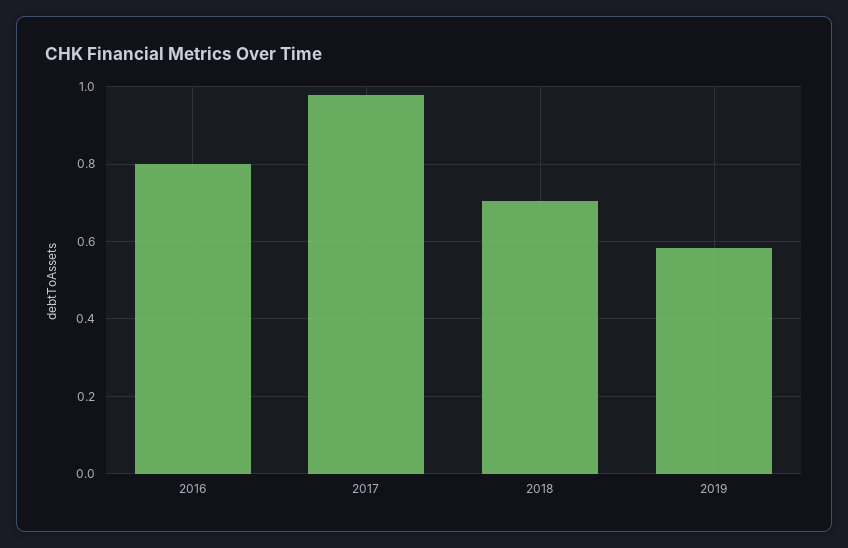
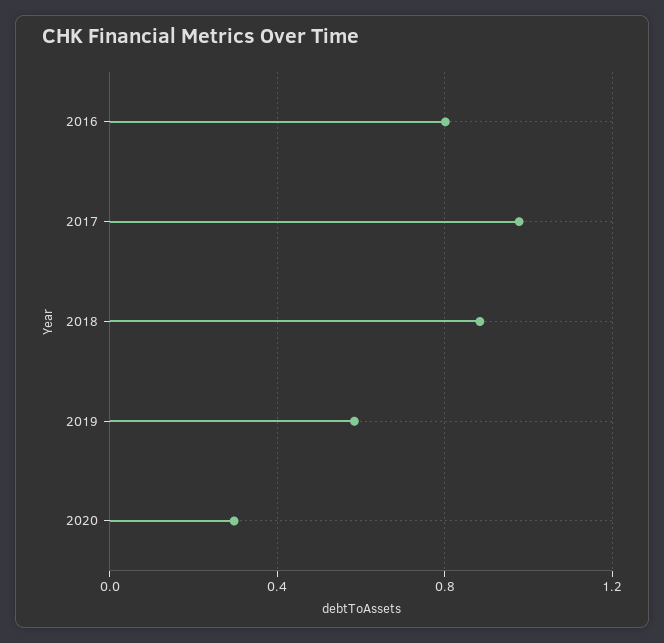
2018: 0.7 -> 0.9
2020: none -> 0.3

